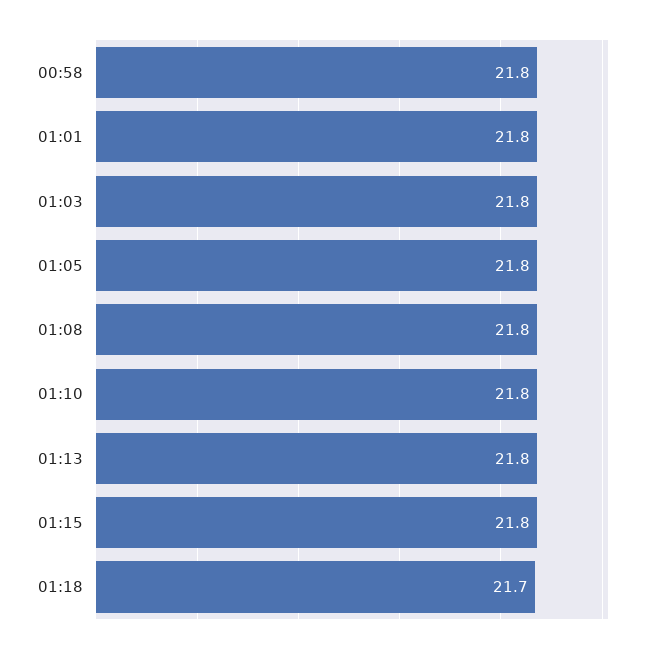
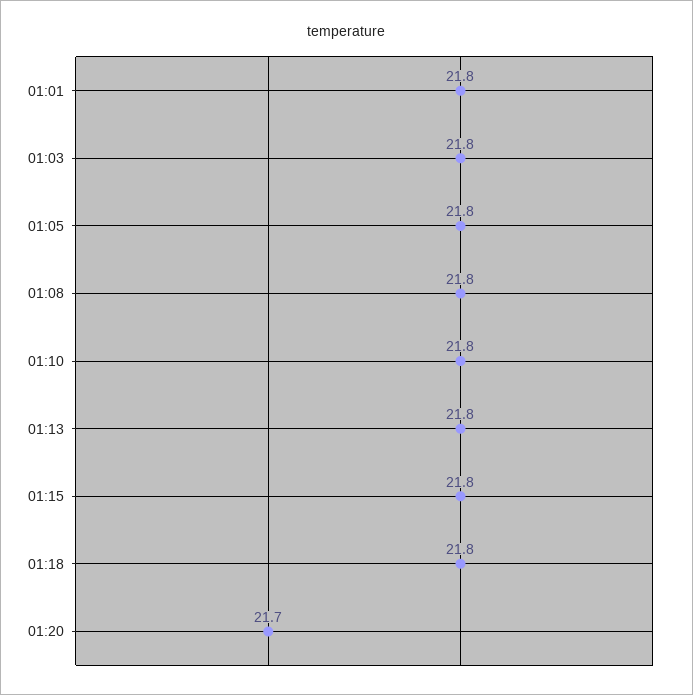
00:58: 21.8 -> none
01:18: 21.7 -> 21.8
01:20: none -> 21.7

